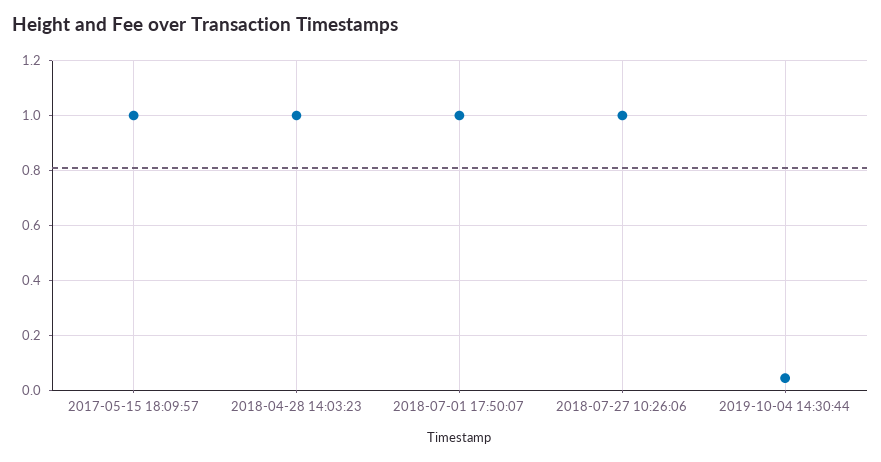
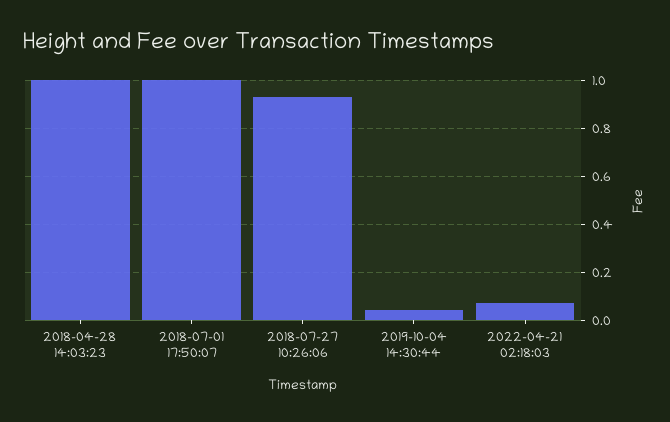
2017-05-15 18:09:57: 1 -> none
2018-07-27 10:26:06: 1 -> 0.925
2022-04-21 02:18:03: none -> 0.075

